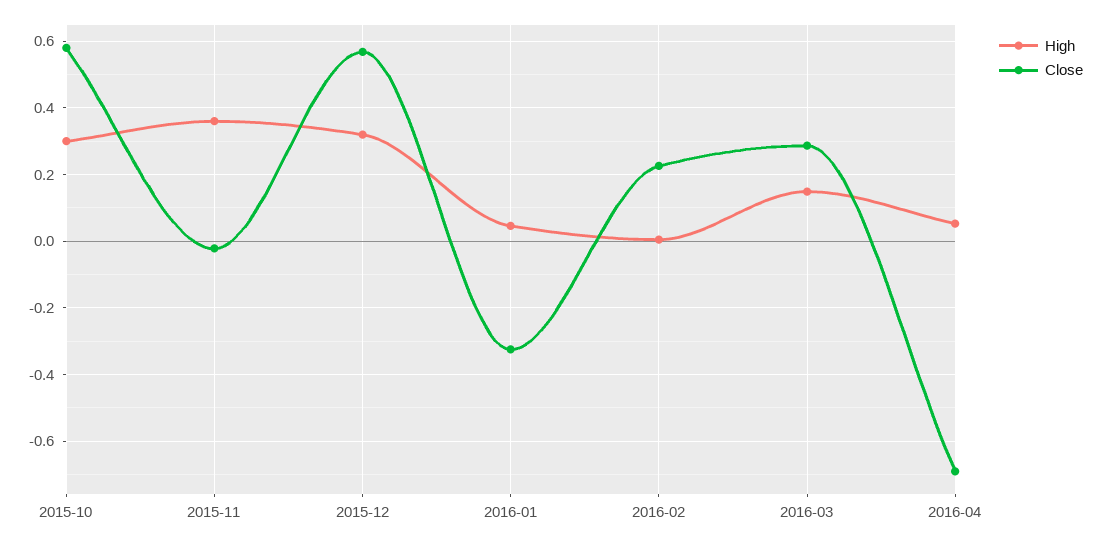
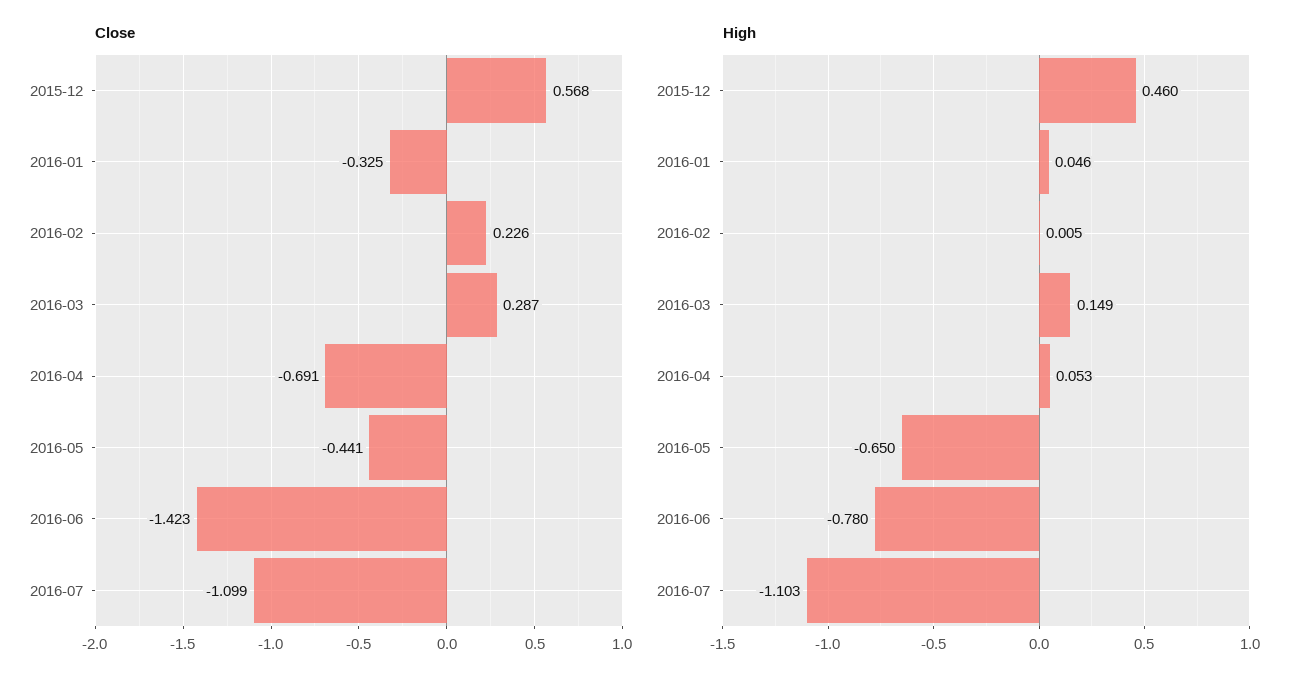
High, 2015-10: 0.3 -> none
Close, 2015-10: 0.58 -> none
High, 2015-11: 0.36 -> none
Close, 2015-11: -0.02 -> none
High, 2015-12: 0.32 -> 0.46
Close, 2016-05: none -> -0.441
Close, 2016-06: none -> -1.423
Close, 2016-07: none -> -1.099
High, 2016-05: none -> -0.65
High, 2016-06: none -> -0.78
High, 2016-07: none -> -1.103

